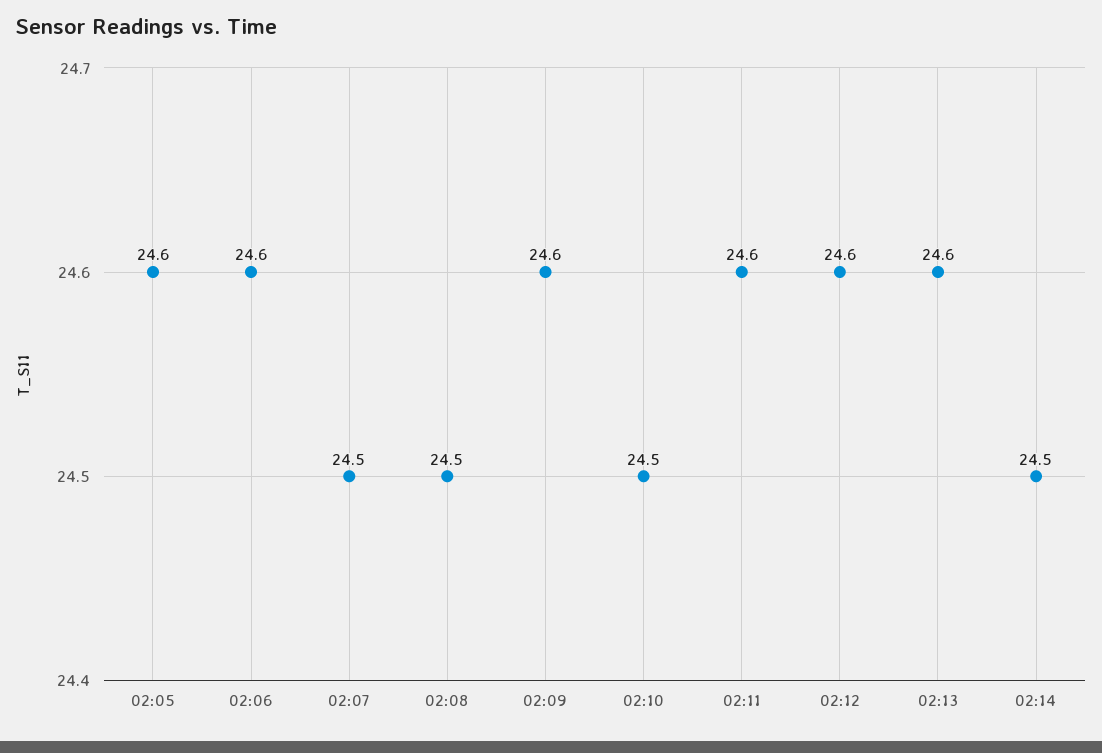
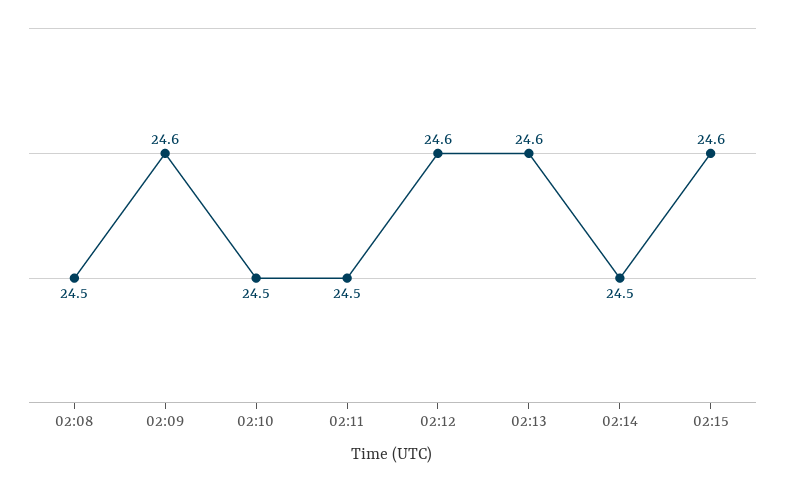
02:05: 24.6 -> none
02:06: 24.6 -> none
02:07: 24.5 -> none
02:11: 24.6 -> 24.5
02:15: none -> 24.6

